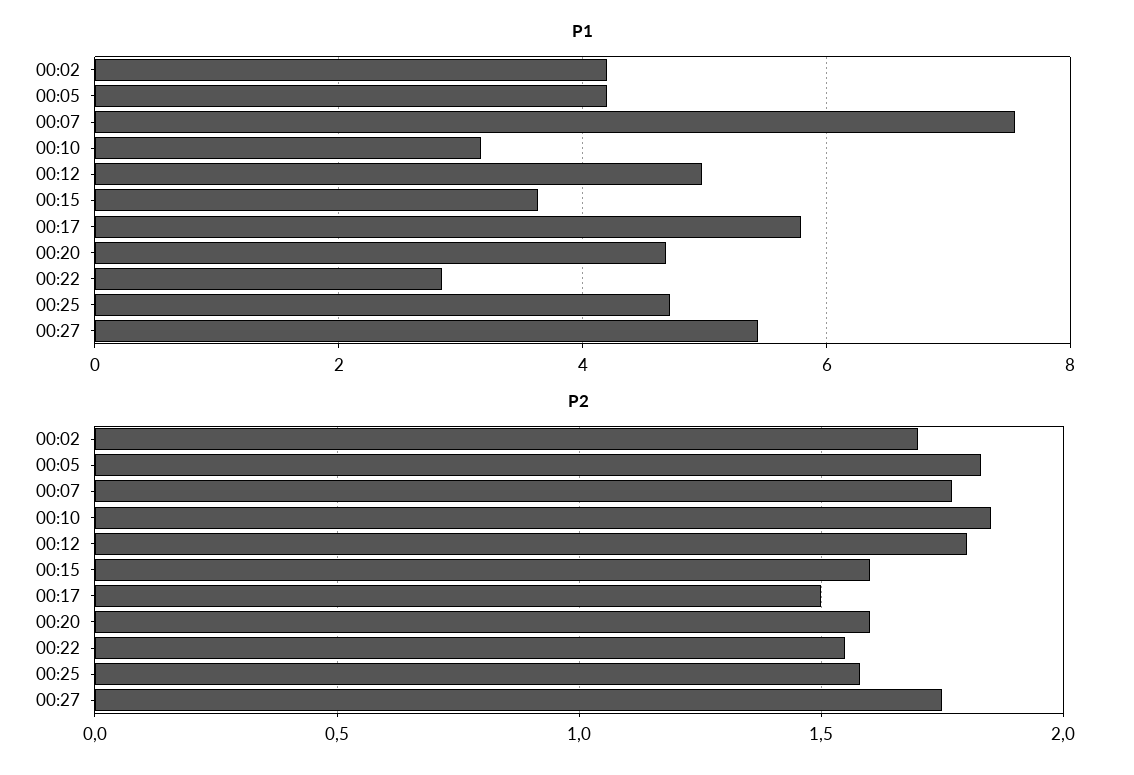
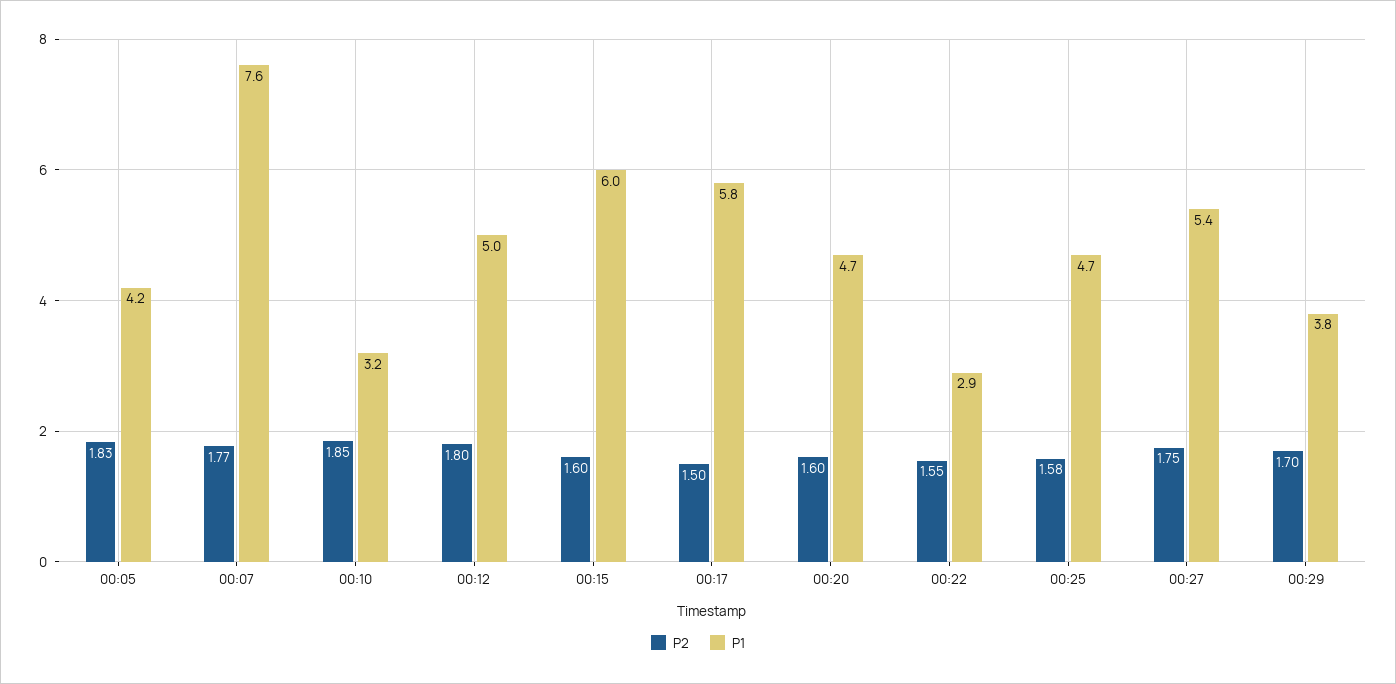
P1, 00:02: 4.2 -> none
P1, 00:15: 3.6 -> 6
P2, 00:02: 1.7 -> none
P2, 00:29: none -> 1.7
P1, 00:29: none -> 3.8

